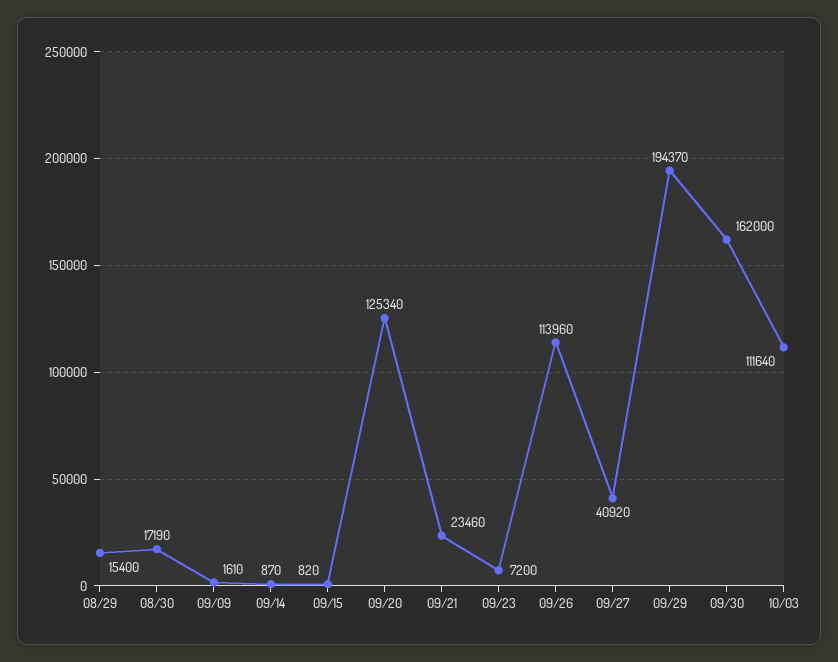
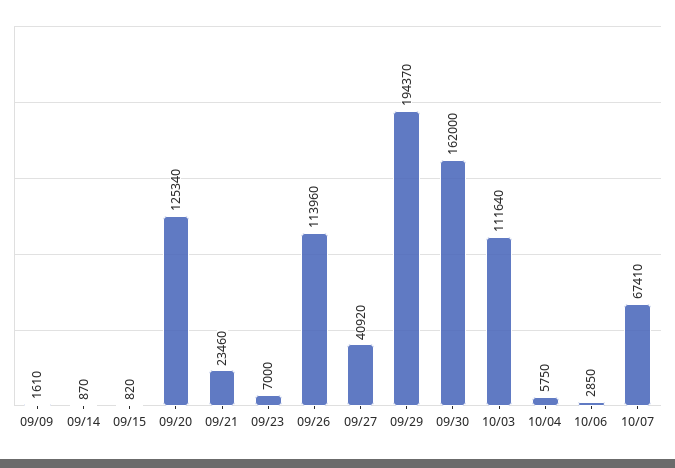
08/29: 15400 -> none
08/30: 17190 -> none
09/23: 7200 -> 7000
10/04: none -> 5750
10/06: none -> 2850
10/07: none -> 67410

